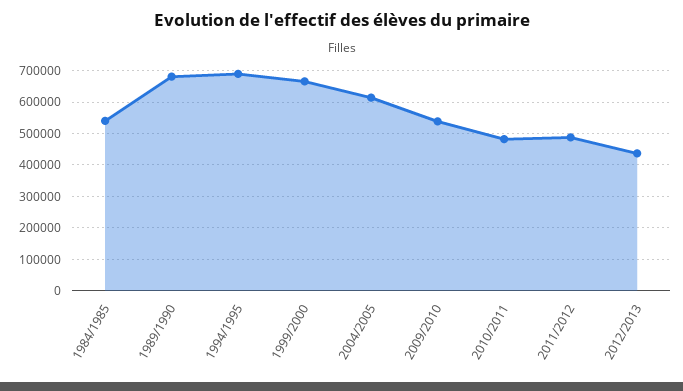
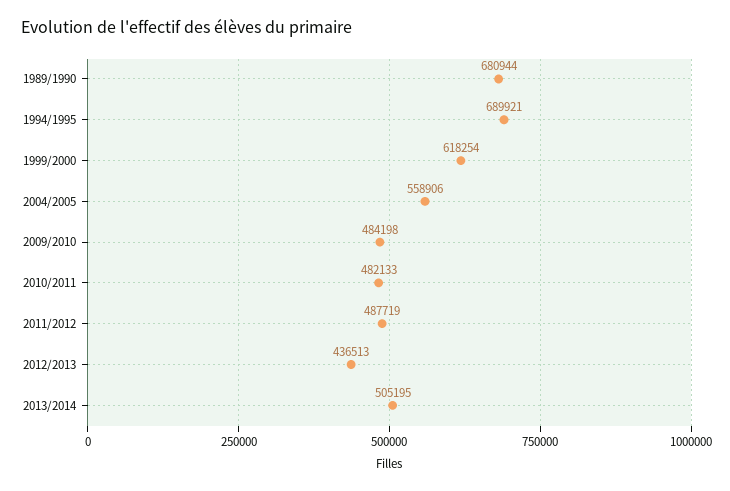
1984/1985: 540000 -> none
1999/2000: 660000 -> 618254
2004/2005: 620000 -> 558906
2009/2010: 540000 -> 484198
2013/2014: none -> 505195

